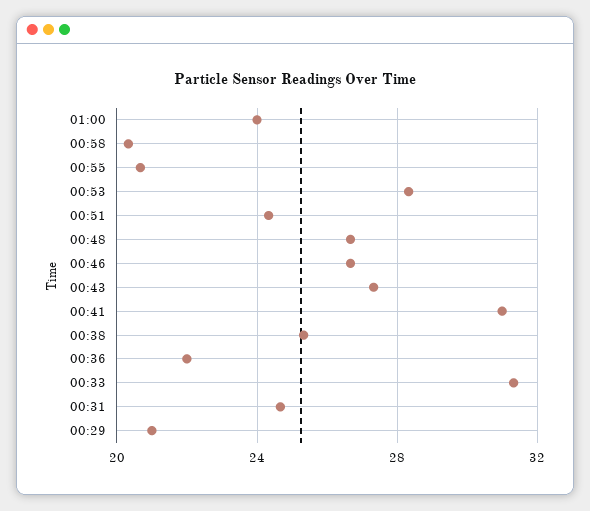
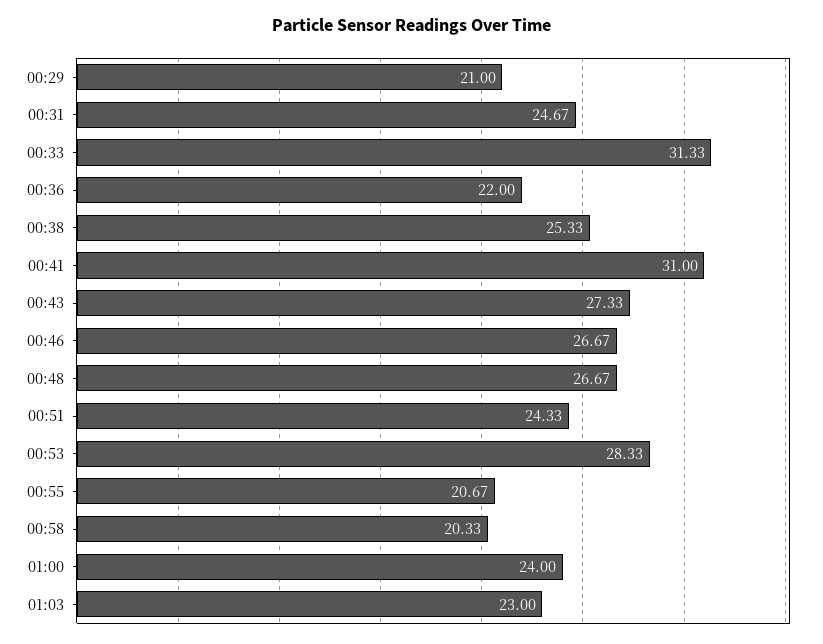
01:03: none -> 23

